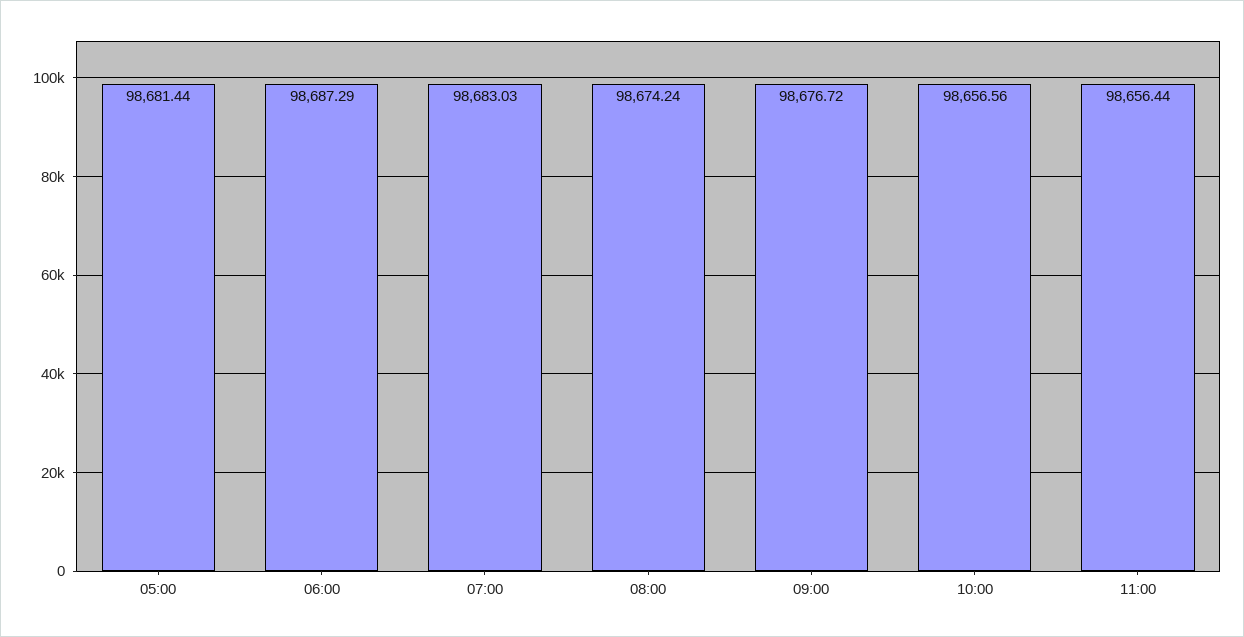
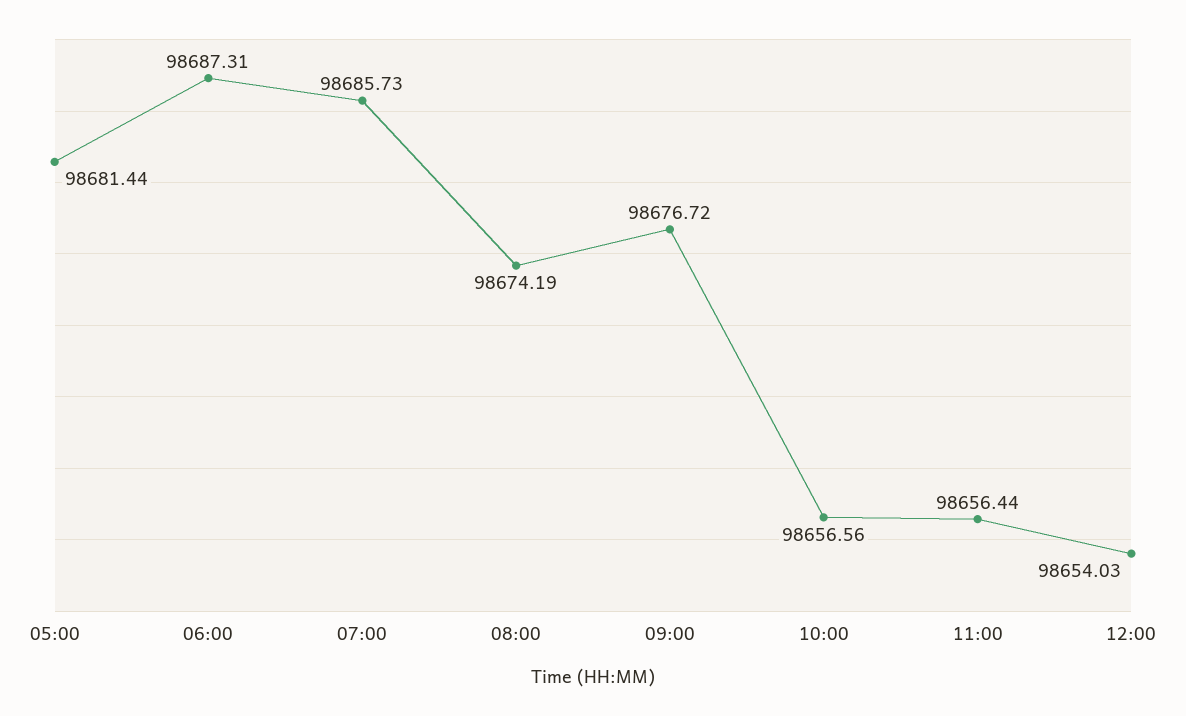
06:00: 98687.29 -> 98687.31
07:00: 98683.03 -> 98685.73
08:00: 98674.24 -> 98674.19
12:00: none -> 98654.03

